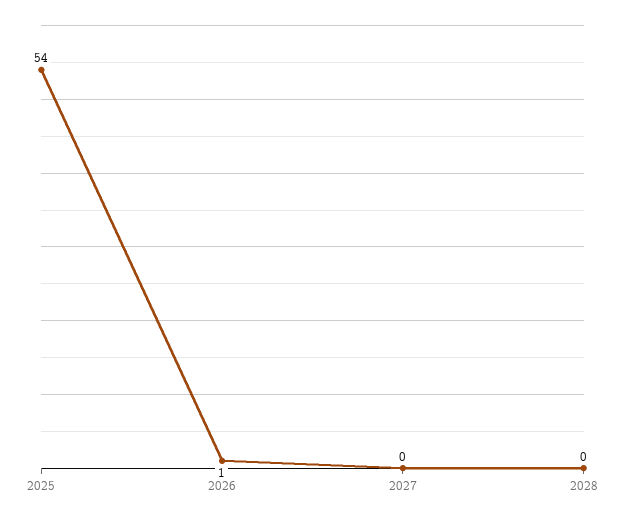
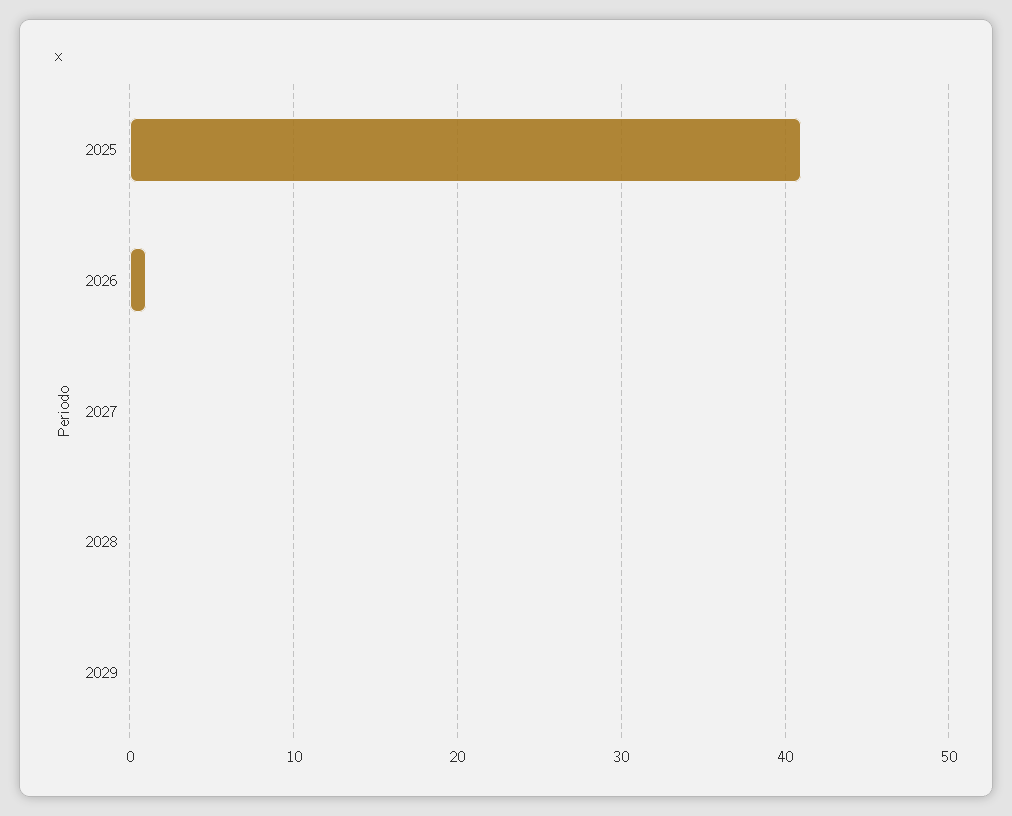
2025: 54 -> 41
2029: none -> 0

